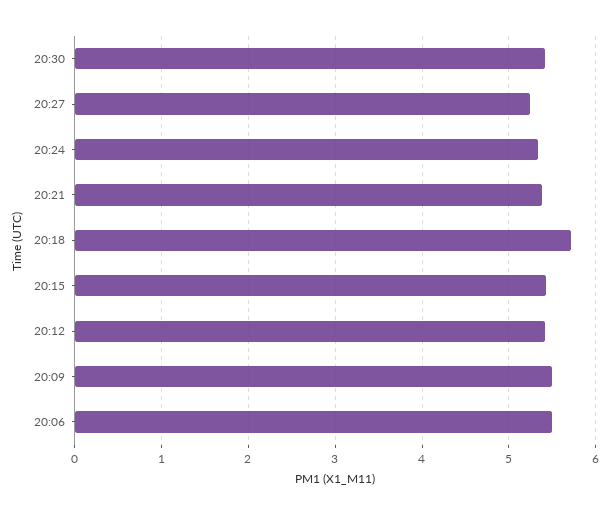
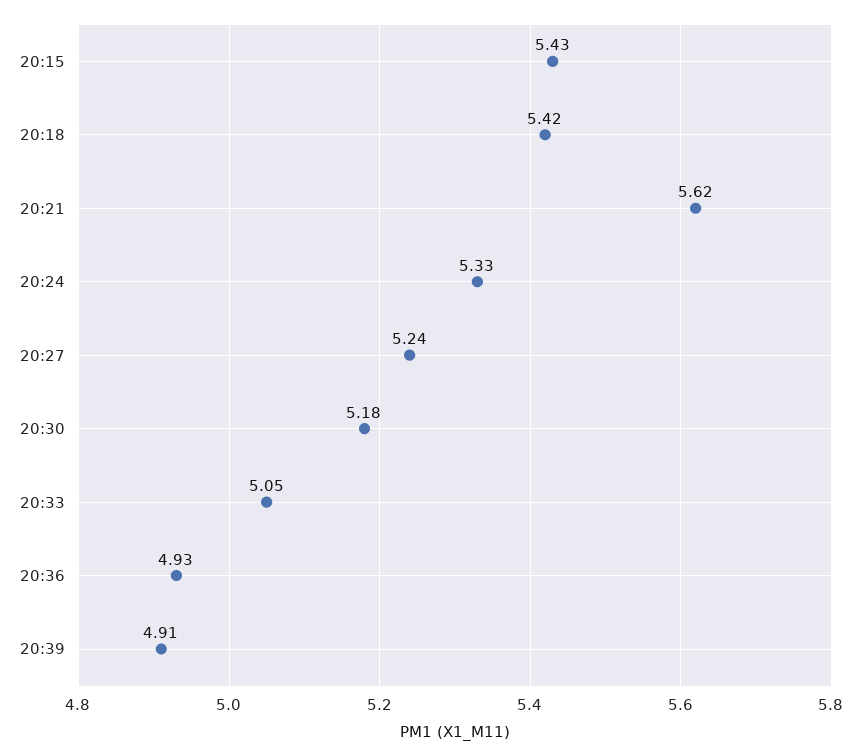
20:30: 5.4 -> 5.18
20:21: 5.4 -> 5.62
20:18: 5.7 -> 5.42
20:12: 5.4 -> none
20:09: 5.5 -> none
20:06: 5.5 -> none
20:33: none -> 5.05
20:36: none -> 4.93
20:39: none -> 4.91

